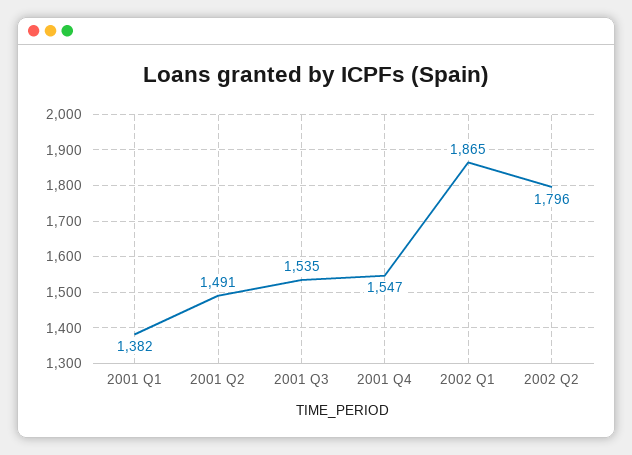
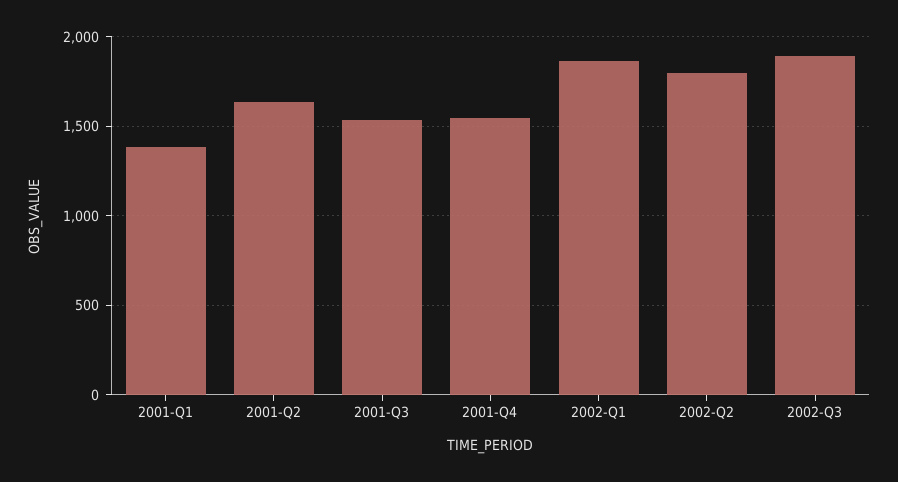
2001 Q2: 1491 -> 1650
2002-Q3: none -> 1900

